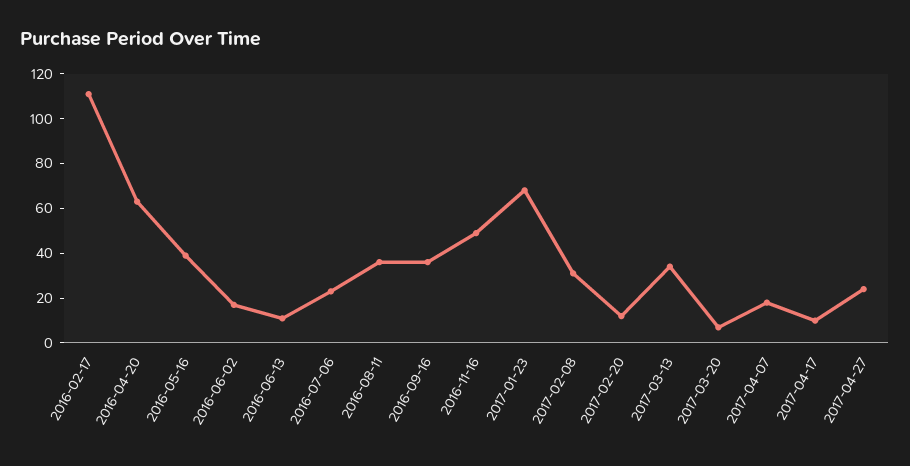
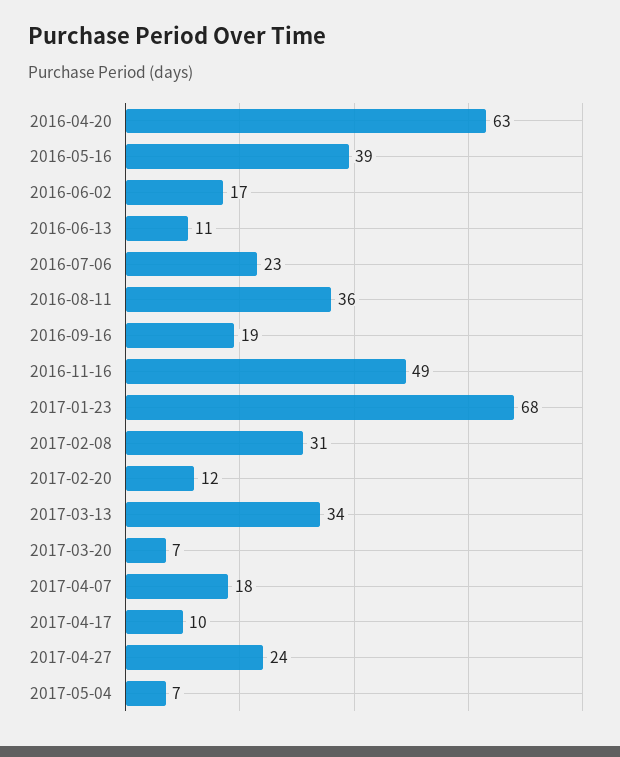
2016-02-17: 110 -> none
2016-09-16: 35 -> 19
2017-05-04: none -> 7

